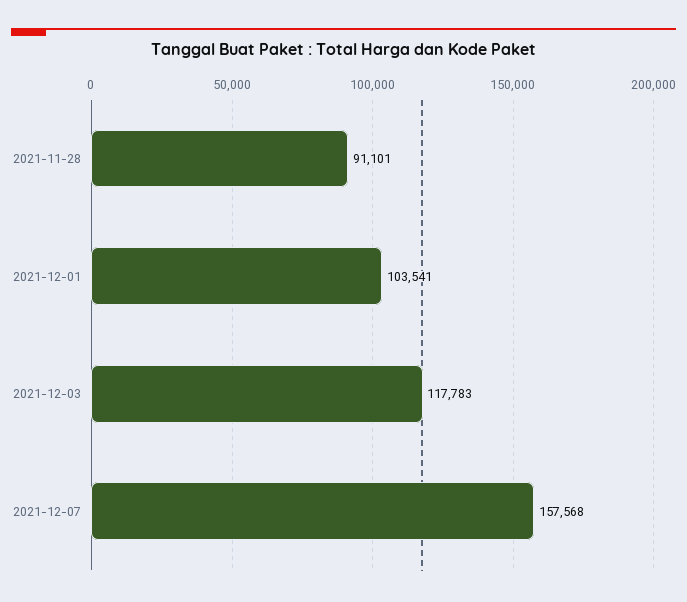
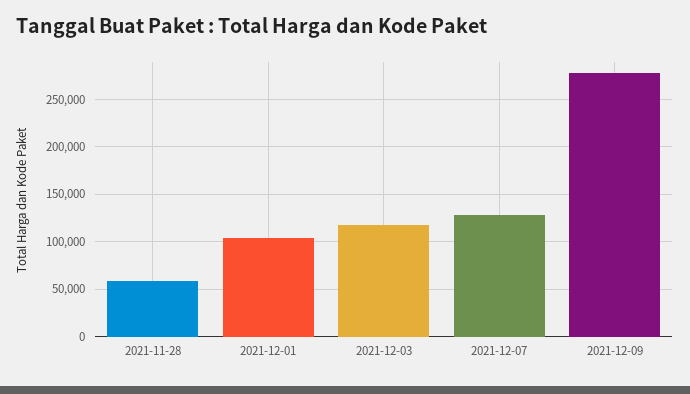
2021-11-28: 91101 -> 60000
2021-12-07: 157568 -> 130000
2021-12-09: none -> 280000

